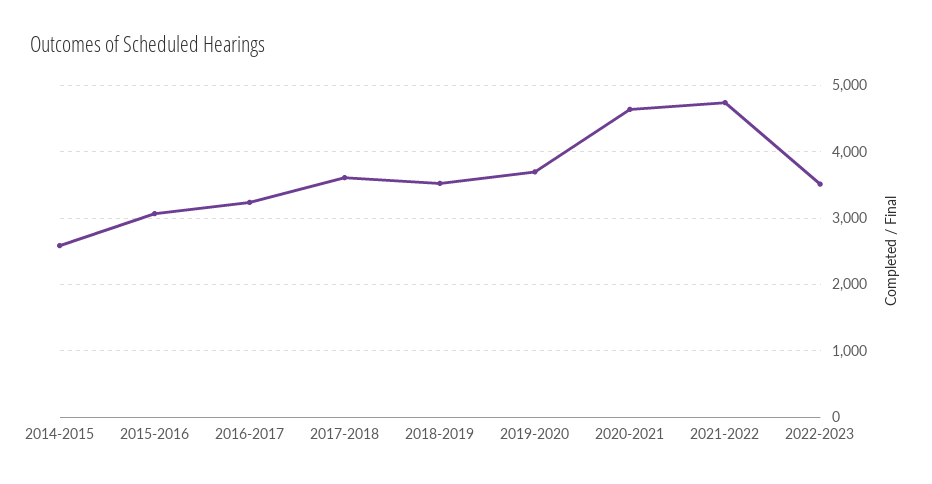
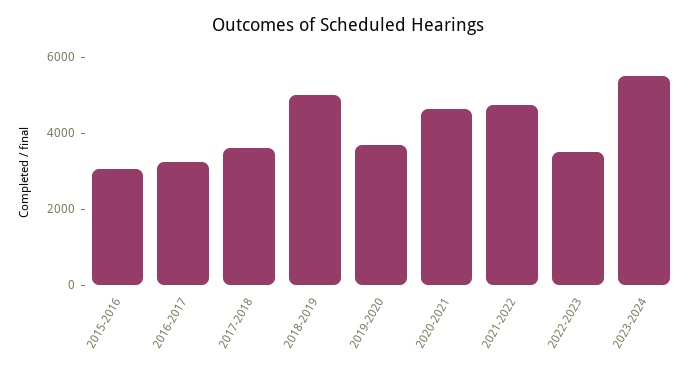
2014-2015: 2600 -> none
2018-2019: 3500 -> 5000
2023-2024: none -> 5500

